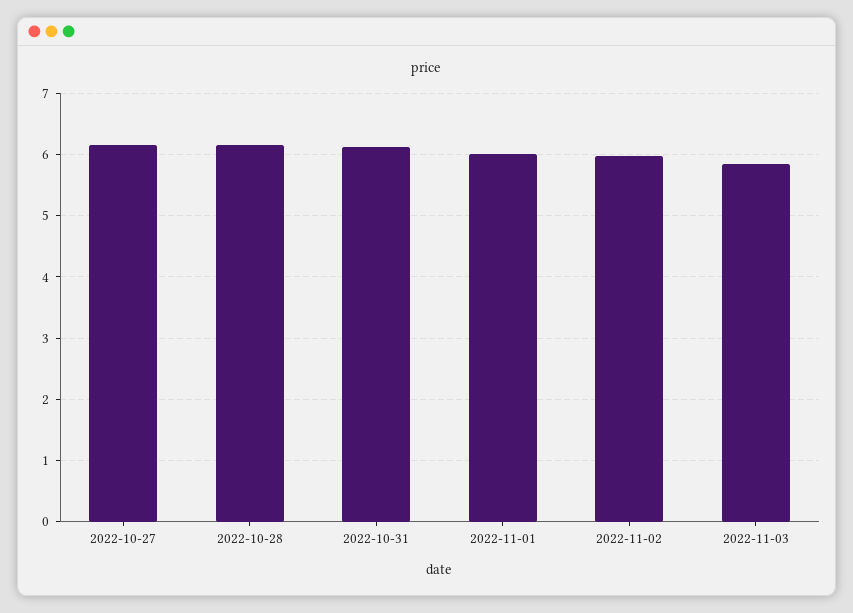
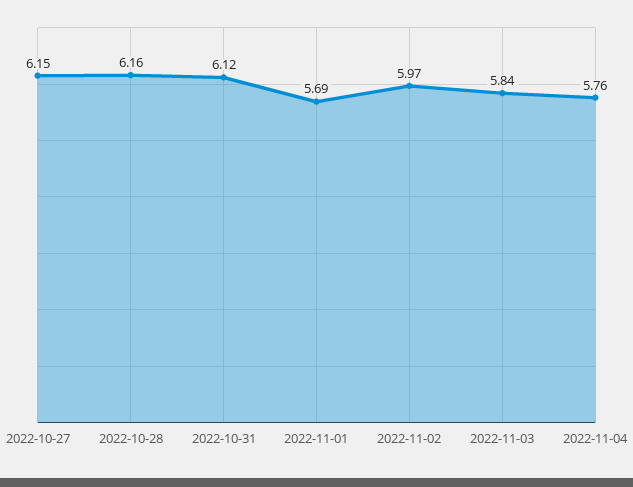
2022-11-01: 6 -> 5.69
2022-11-04: none -> 5.76

